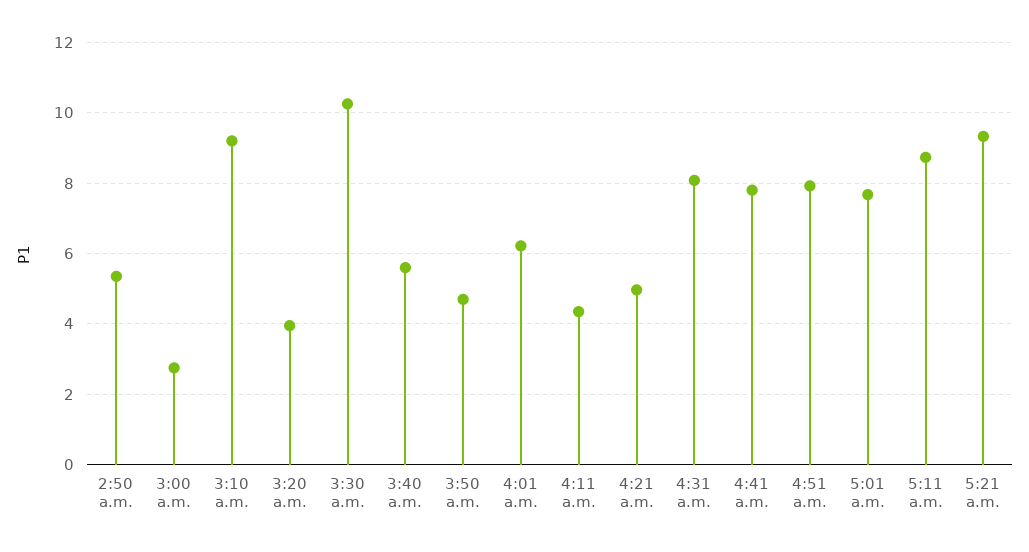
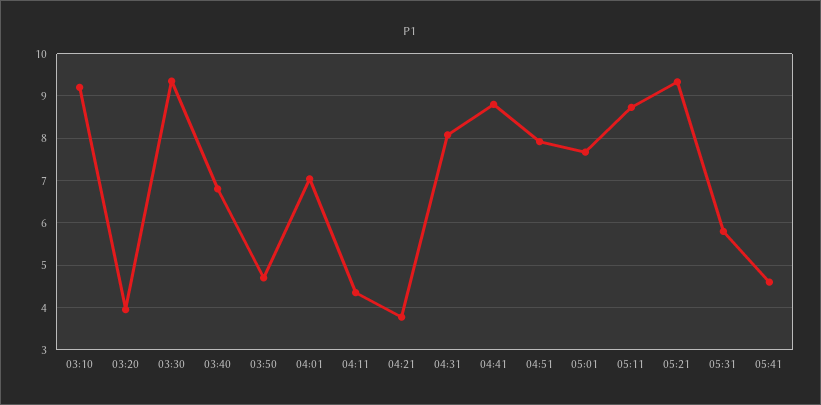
2:50 a.m.: 5.4 -> none
3:00 a.m.: 2.8 -> none
3:30 a.m.: 10.2 -> 9.4
3:40 a.m.: 5.6 -> 6.8
4:01 a.m.: 6.2 -> 7
4:21 a.m.: 5 -> 3.8
4:41 a.m.: 7.8 -> 8.8
05:31: none -> 5.8
05:41: none -> 4.6

